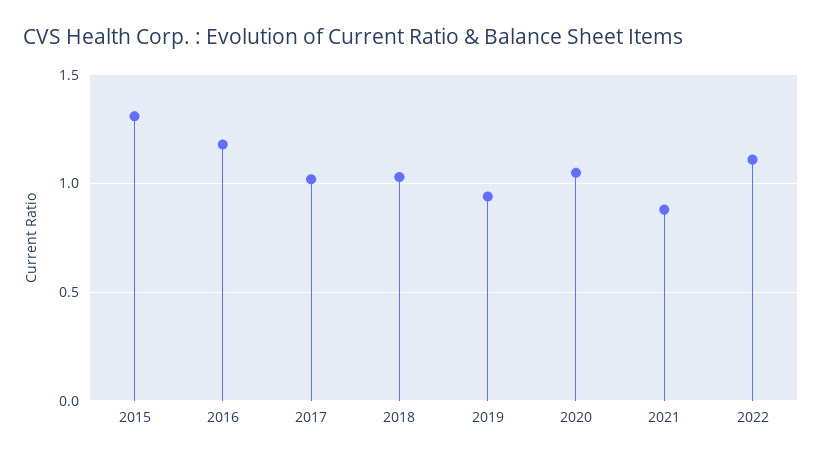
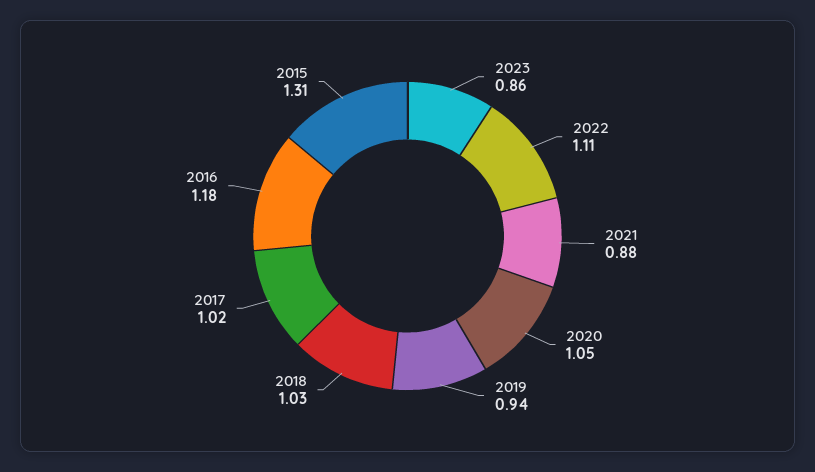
2023: none -> 0.86

